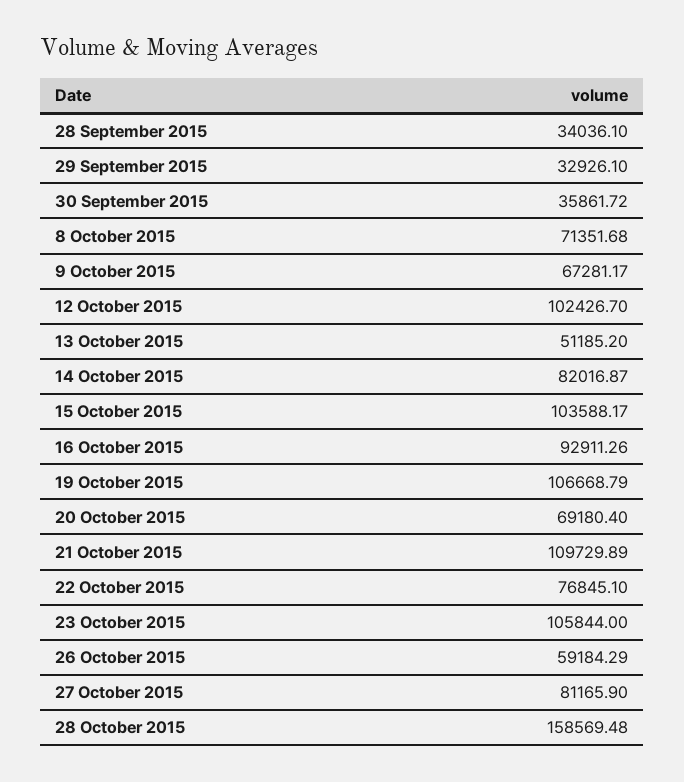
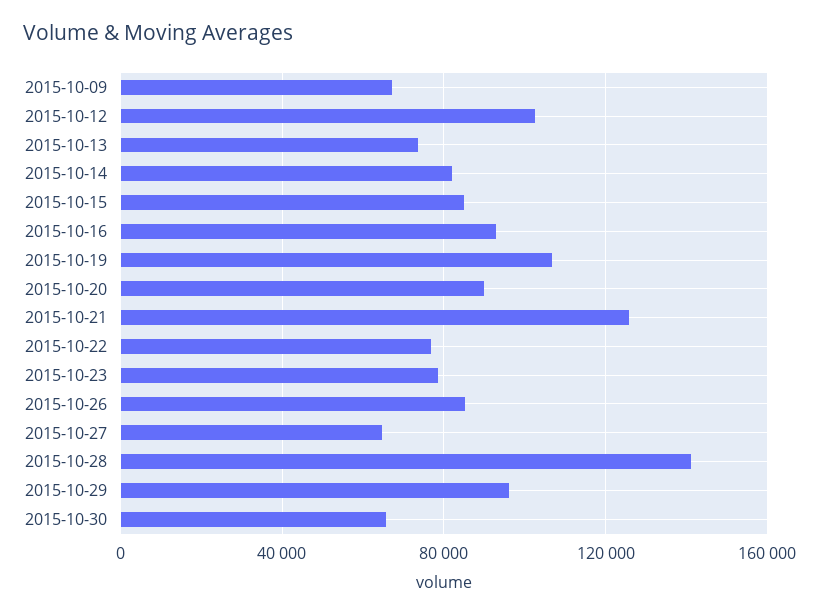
28 September 2015: 34036.1 -> none
29 September 2015: 32926.1 -> none
30 September 2015: 35861.72 -> none
8 October 2015: 71351.68 -> none
13 October 2015: 51185.2 -> 75000
15 October 2015: 103588.17 -> 85000
20 October 2015: 69180.4 -> 90000
21 October 2015: 109729.89 -> 125000
23 October 2015: 105844 -> 80000
26 October 2015: 59184.29 -> 85000
27 October 2015: 81165.9 -> 65000
28 October 2015: 158569.48 -> 140000
2015-10-29: none -> 95000
2015-10-30: none -> 65000

